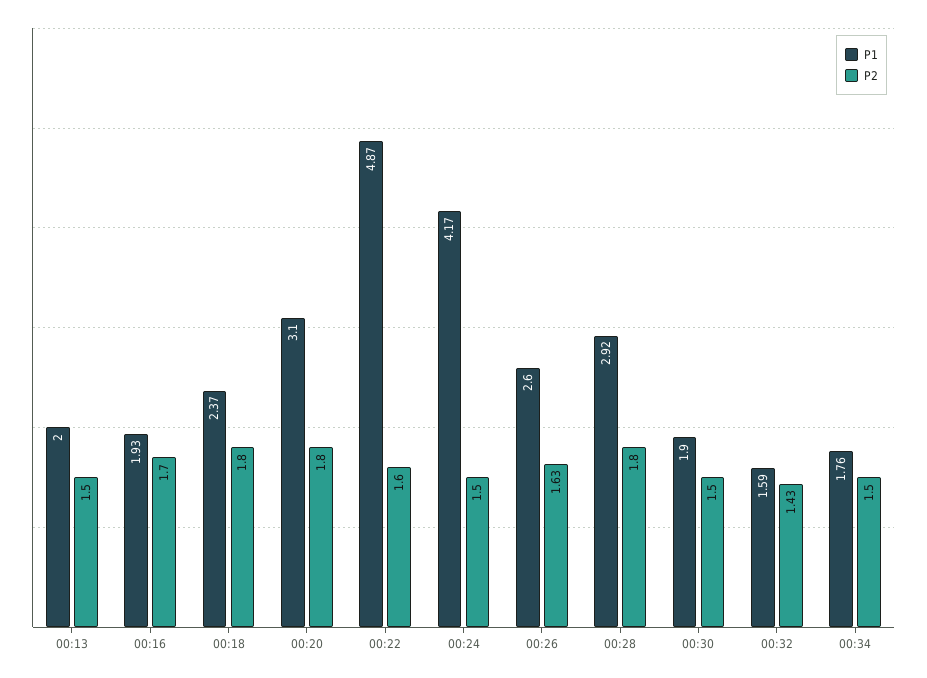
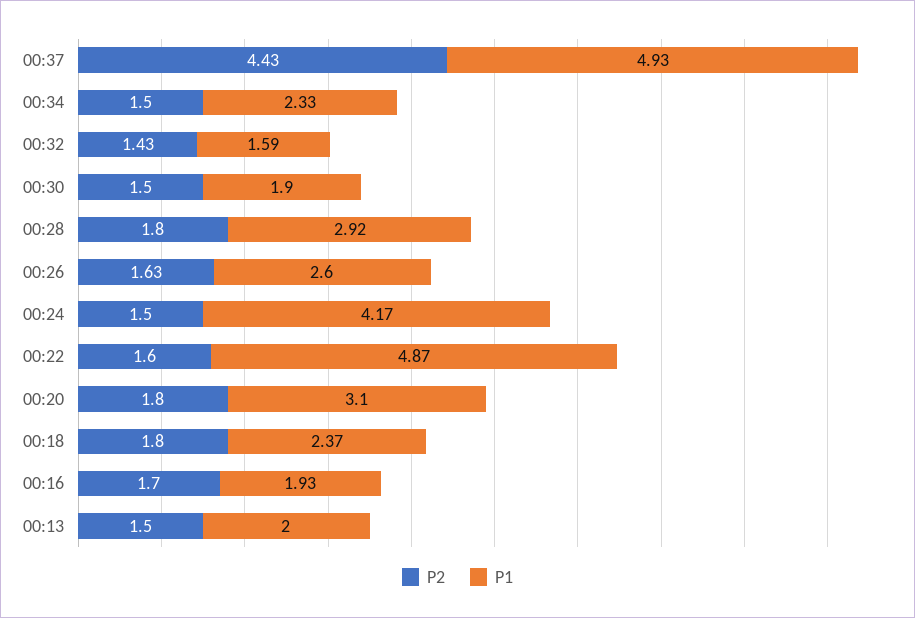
P1, 00:34: 1.76 -> 2.33
P2, 00:37: none -> 4.43
P1, 00:37: none -> 4.93

